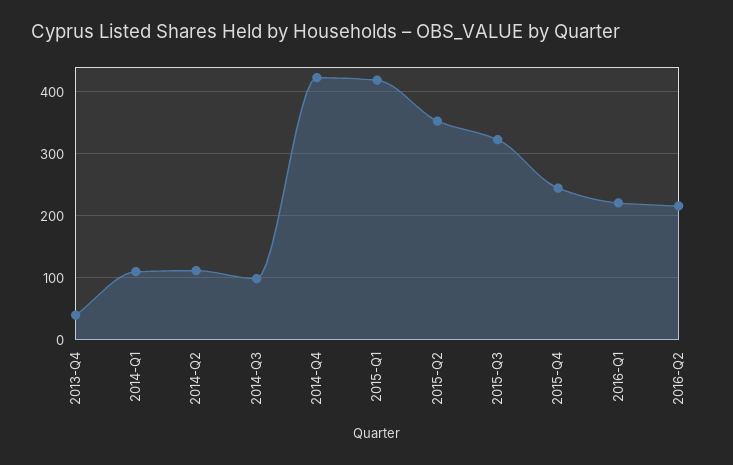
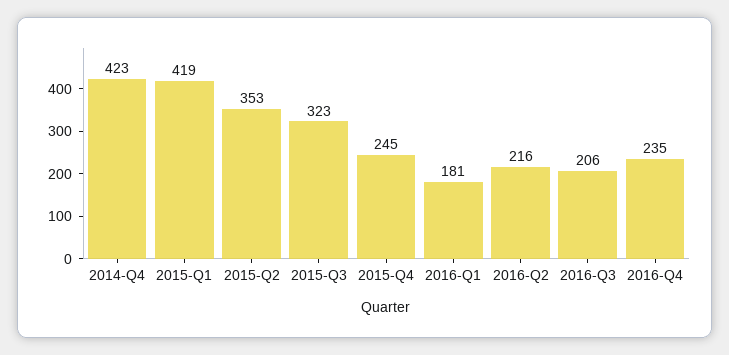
2013-Q4: 40 -> none
2014-Q1: 110 -> none
2014-Q2: 110 -> none
2014-Q3: 100 -> none
2016-Q1: 220 -> 181
2016-Q3: none -> 206
2016-Q4: none -> 235

